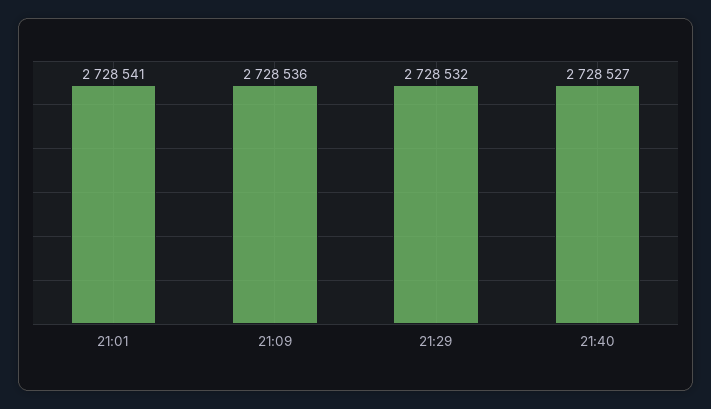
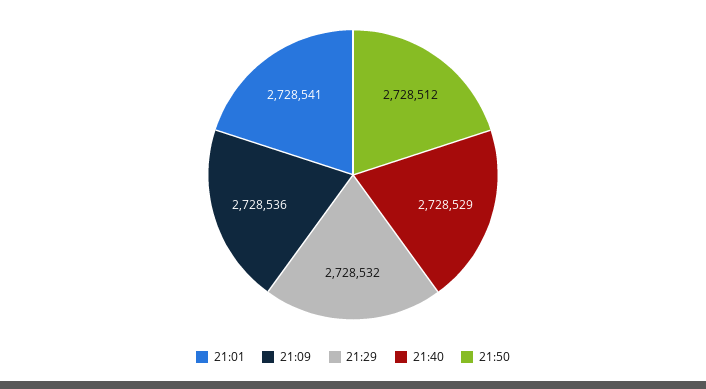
21:40: 2728527 -> 2728529
21:50: none -> 2728512

